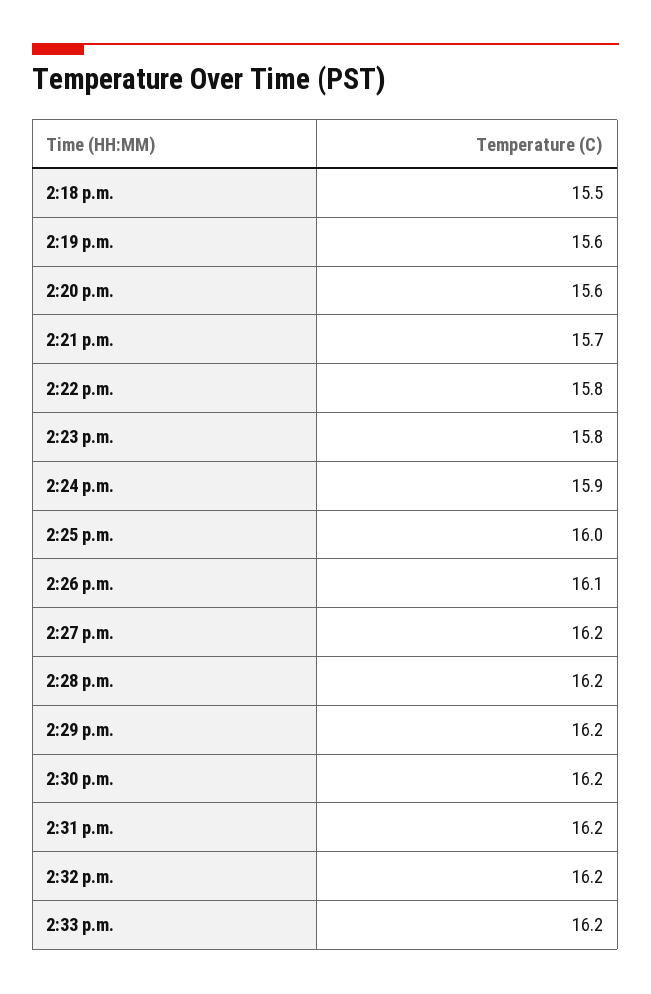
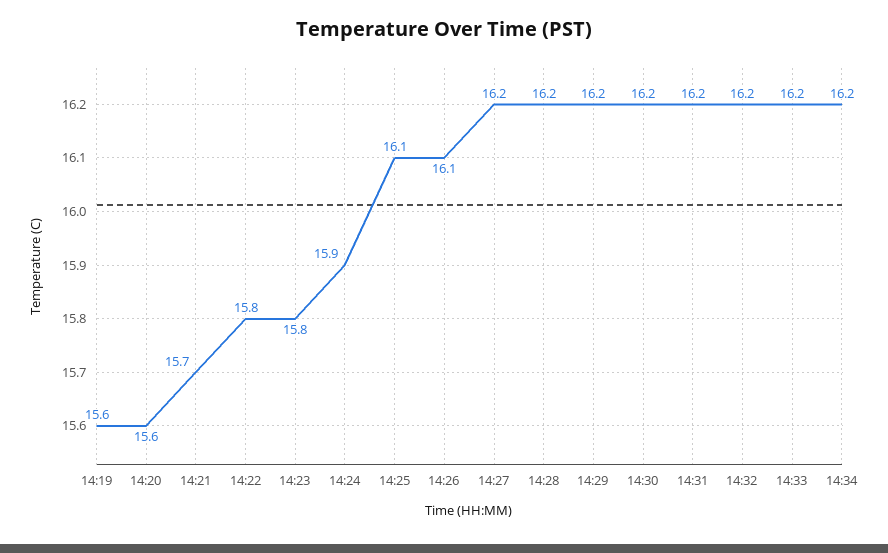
2:18 p.m.: 15.5 -> none
2:25 p.m.: 16 -> 16.1
14:34: none -> 16.2

